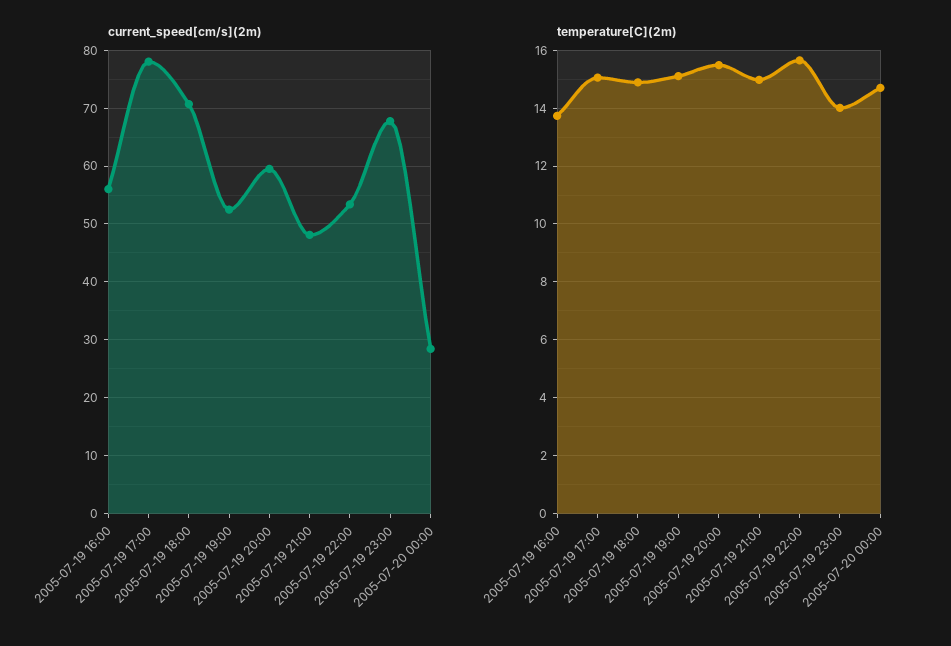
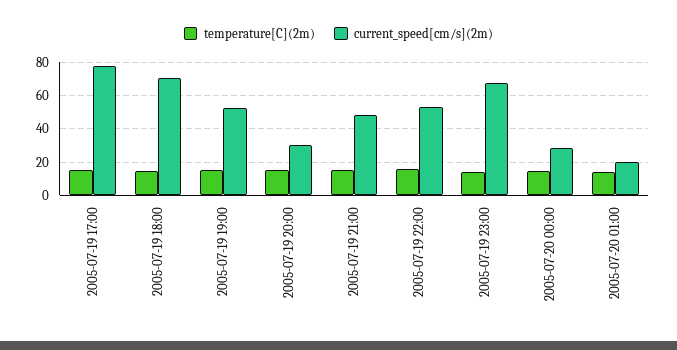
current_speed[cm/s](2m), 2005-07-19 16:00: 56 -> none
current_speed[cm/s](2m), 2005-07-19 20:00: 60 -> 30
temperature[C](2m), 2005-07-19 16:00: 13.75 -> none
temperature[C](2m), 2005-07-20 01:00: none -> 15
current_speed[cm/s](2m), 2005-07-20 01:00: none -> 20

